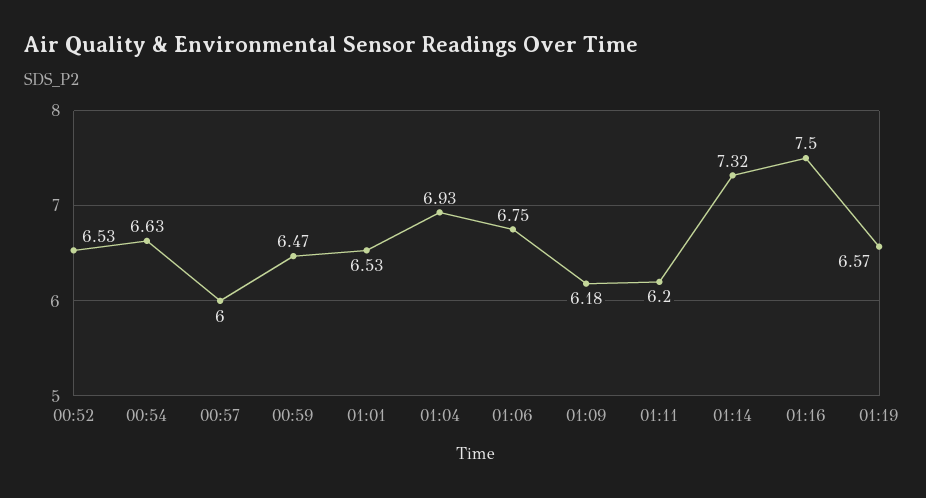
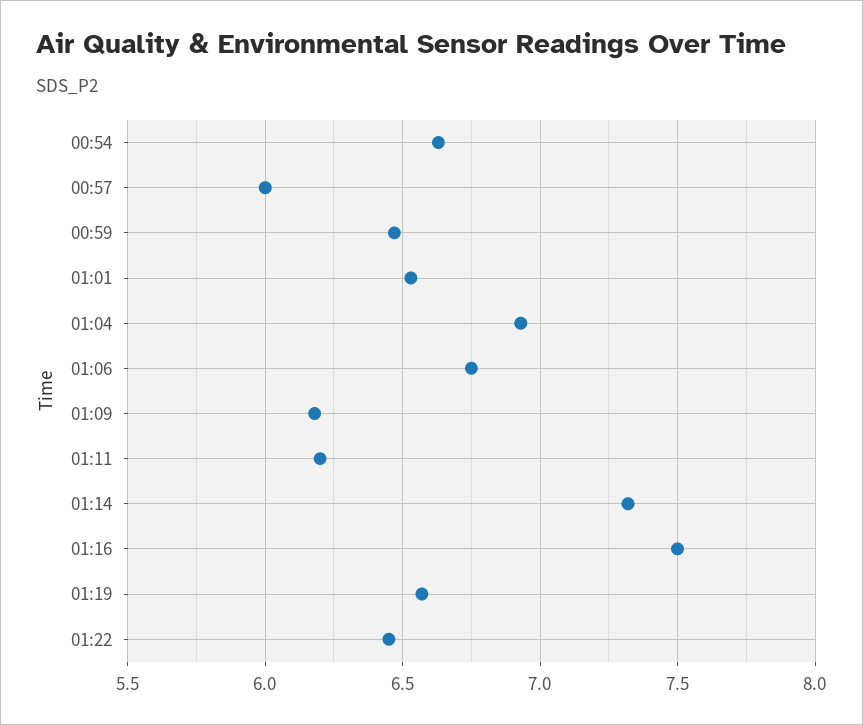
00:52: 6.53 -> none
01:22: none -> 6.45

